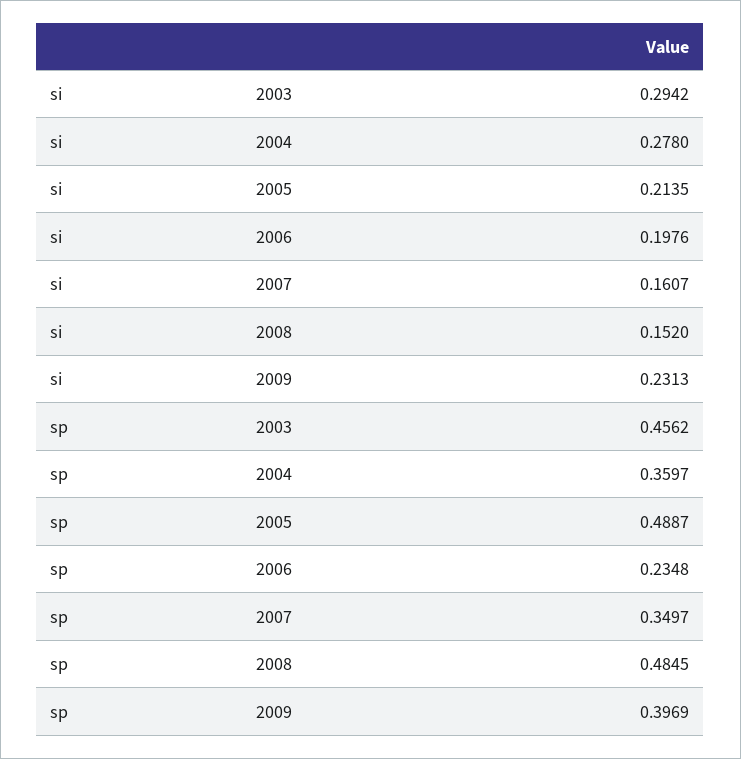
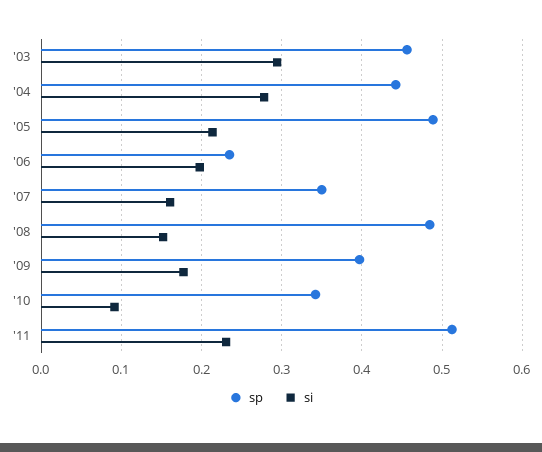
si, 2009: 0.2313 -> 0.18
sp, 2004: 0.3597 -> 0.44
sp, '10: none -> 0.34
si, '10: none -> 0.09
sp, '11: none -> 0.51
si, '11: none -> 0.23

